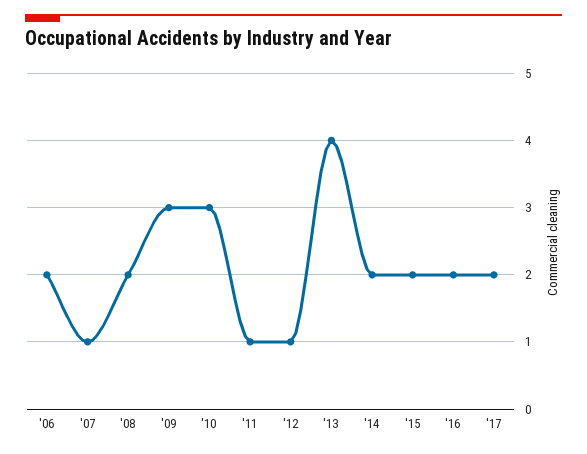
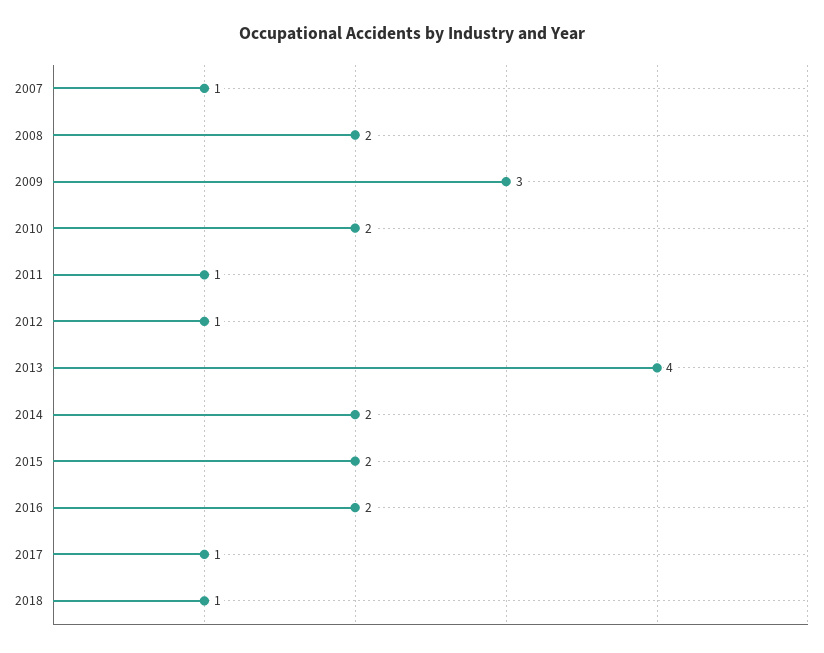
'06: 2 -> none
'10: 3 -> 2
'17: 2 -> 1
2018: none -> 1

